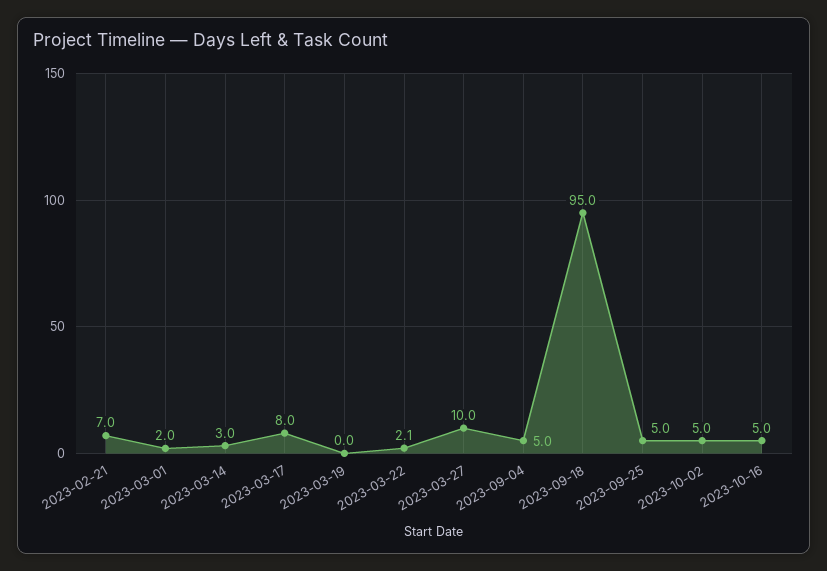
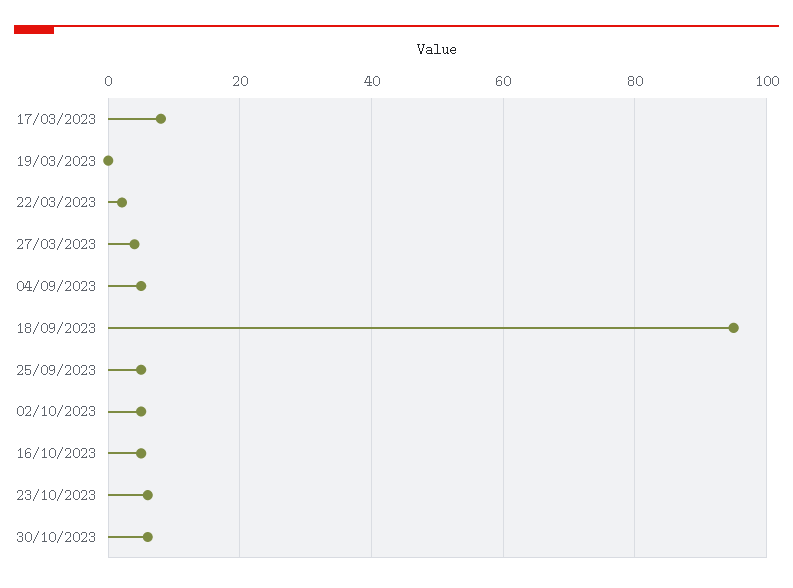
2023-02-21: 7 -> none
2023-03-01: 2 -> none
2023-03-14: 3 -> none
2023-03-27: 10 -> 4
23/10/2023: none -> 6
30/10/2023: none -> 6

